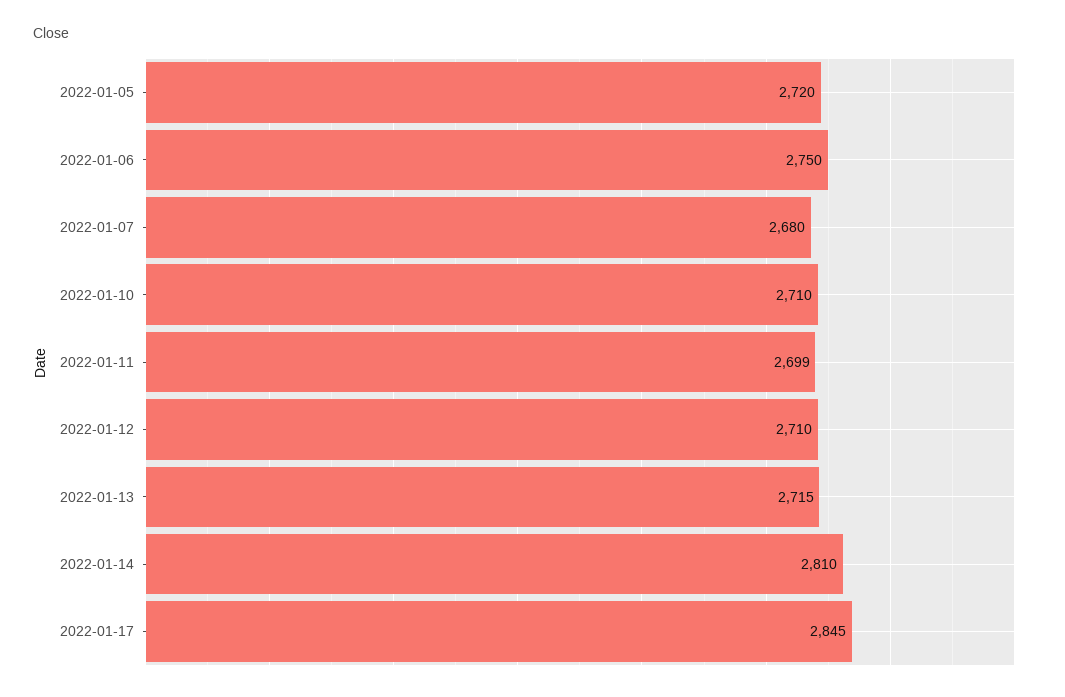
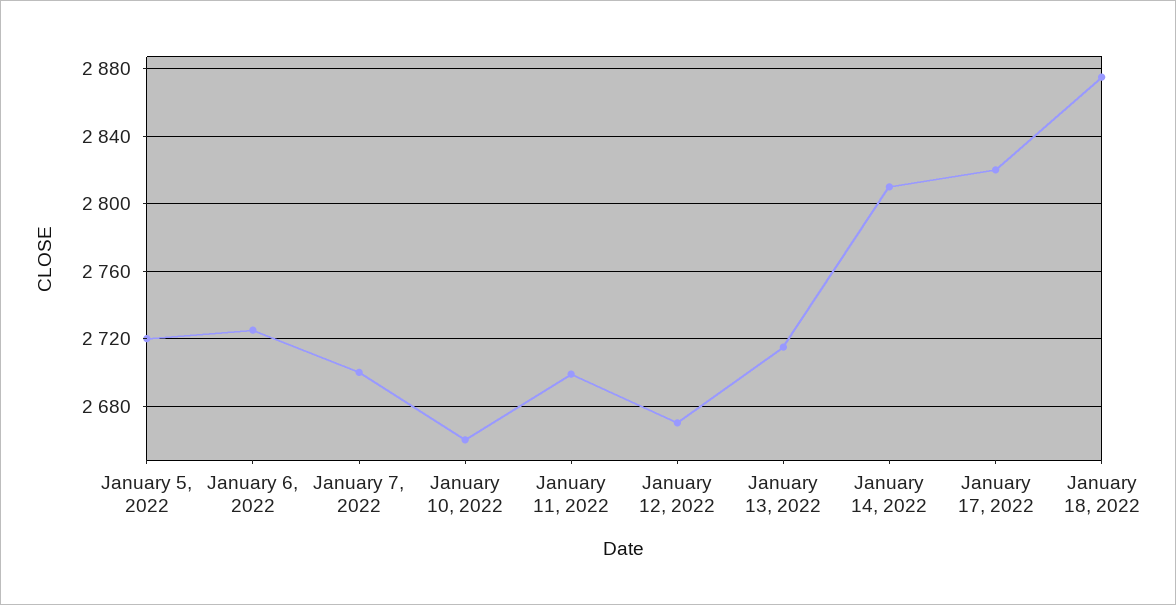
2022-01-06: 2750 -> 2725
2022-01-07: 2680 -> 2700
2022-01-10: 2710 -> 2660
2022-01-12: 2710 -> 2670
2022-01-17: 2845 -> 2820
January 18, 2022: none -> 2875

